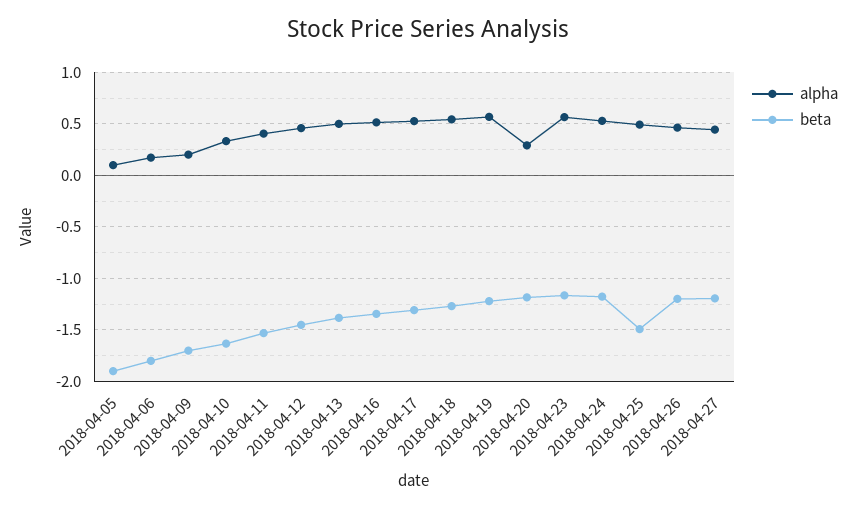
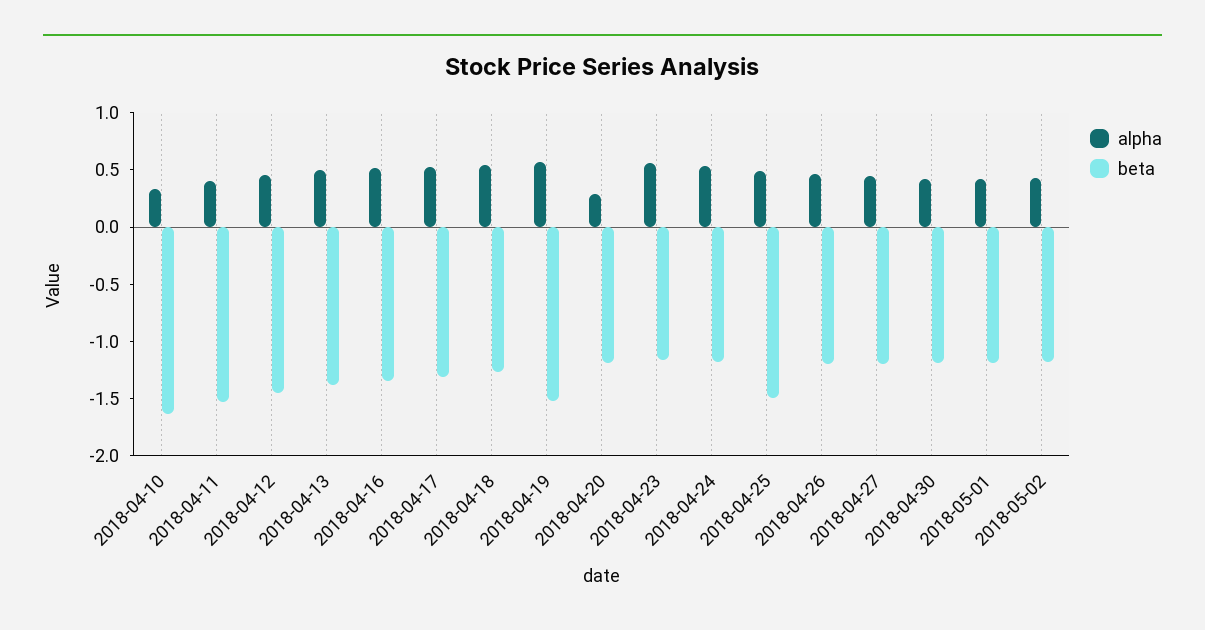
alpha, 2018-04-05: 0.1 -> none
beta, 2018-04-05: -1.9 -> none
alpha, 2018-04-06: 0.2 -> none
beta, 2018-04-06: -1.8 -> none
alpha, 2018-04-09: 0.2 -> none
beta, 2018-04-09: -1.7 -> none
beta, 2018-04-19: -1.2 -> -1.5
alpha, 2018-04-30: none -> 0.4
beta, 2018-04-30: none -> -1.2
alpha, 2018-05-01: none -> 0.4
beta, 2018-05-01: none -> -1.2
alpha, 2018-05-02: none -> 0.4
beta, 2018-05-02: none -> -1.2

